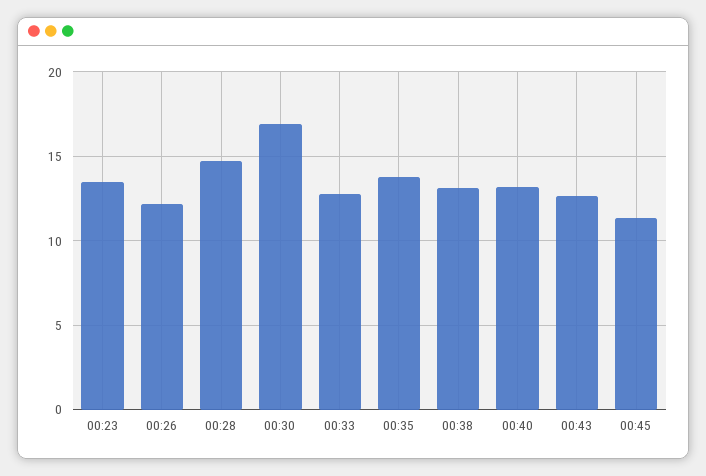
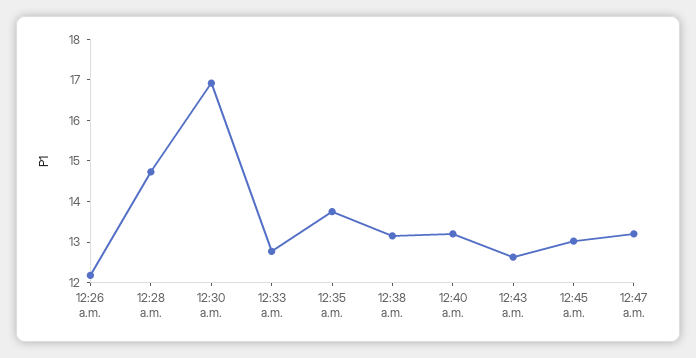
00:23: 13.5 -> none
00:45: 11.5 -> 13
12:47 a.m.: none -> 13.2

